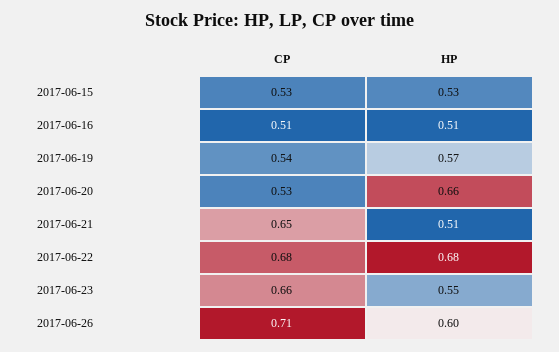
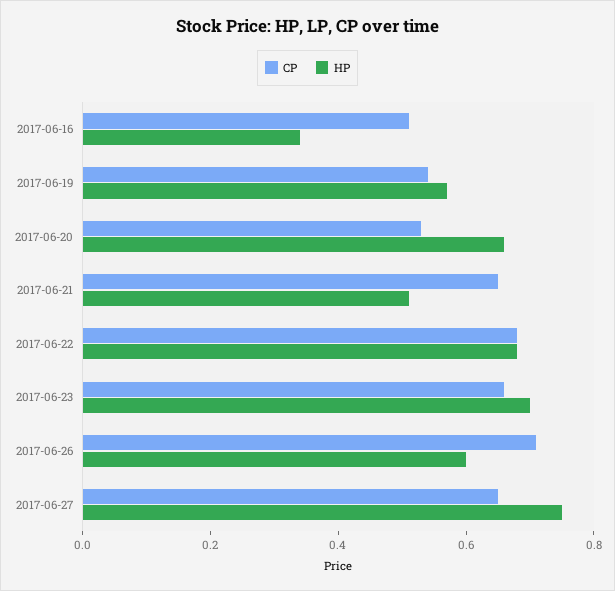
CP, 2017-06-15: 0.53 -> none
HP, 2017-06-15: 0.53 -> none
HP, 2017-06-16: 0.51 -> 0.35
HP, 2017-06-23: 0.55 -> 0.7
CP, 2017-06-27: none -> 0.65
HP, 2017-06-27: none -> 0.75

